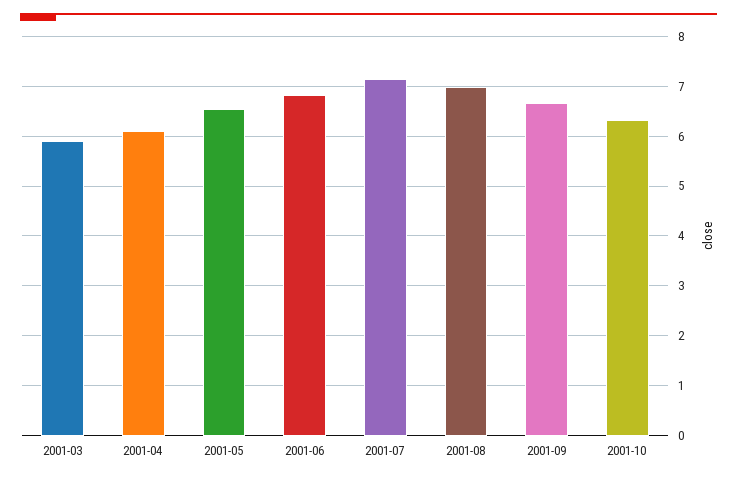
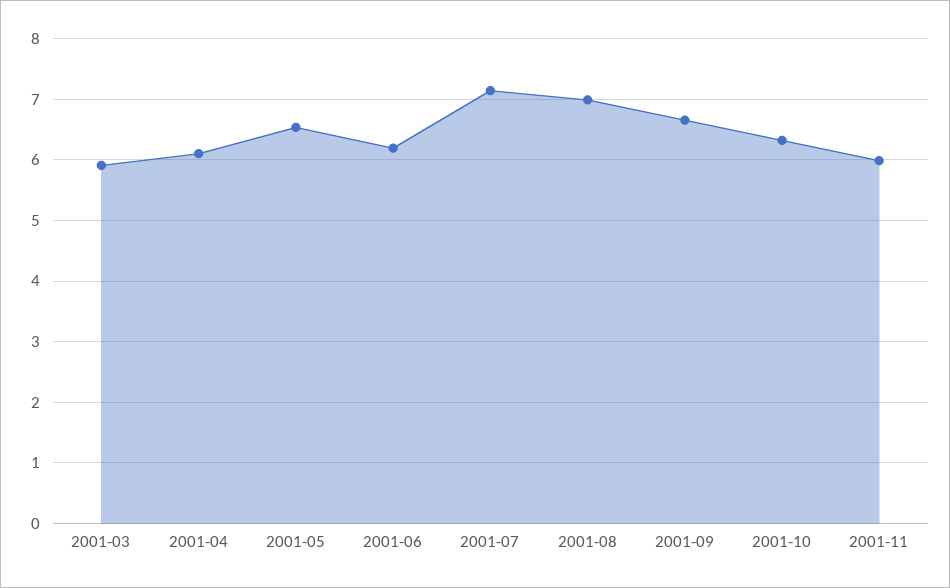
2001-06: 6.8 -> 6.2
2001-11: none -> 6

